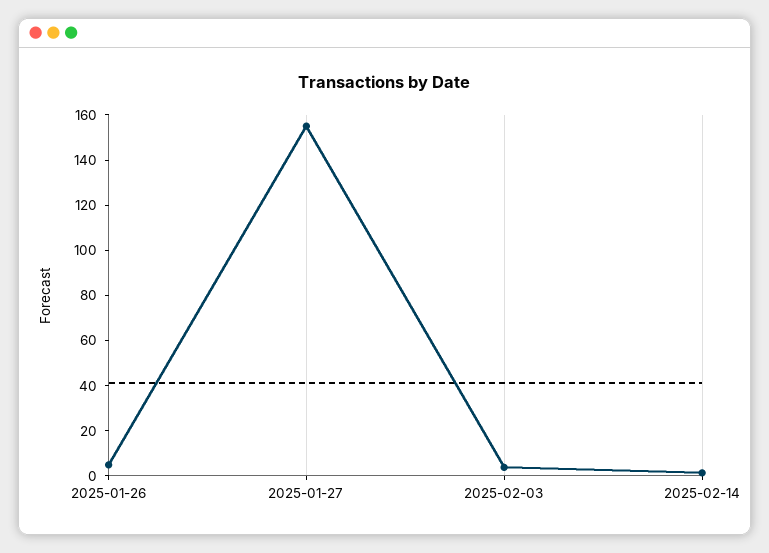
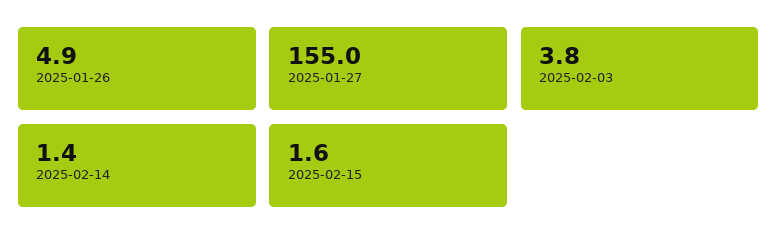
2025-02-15: none -> 1.6

